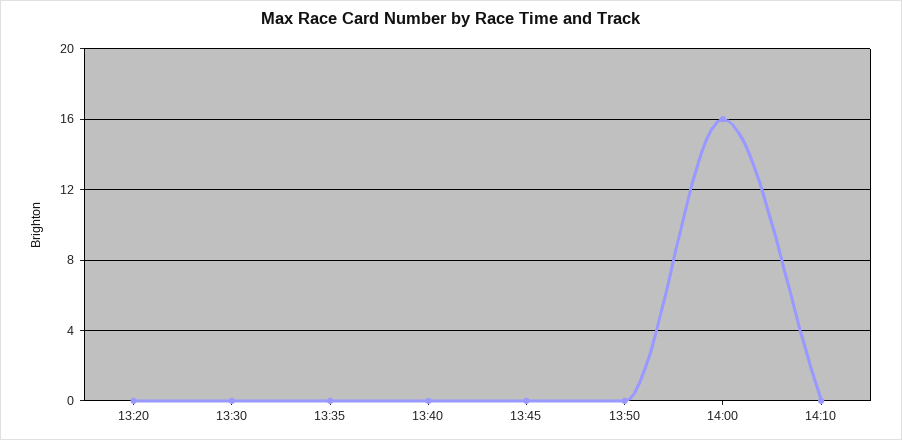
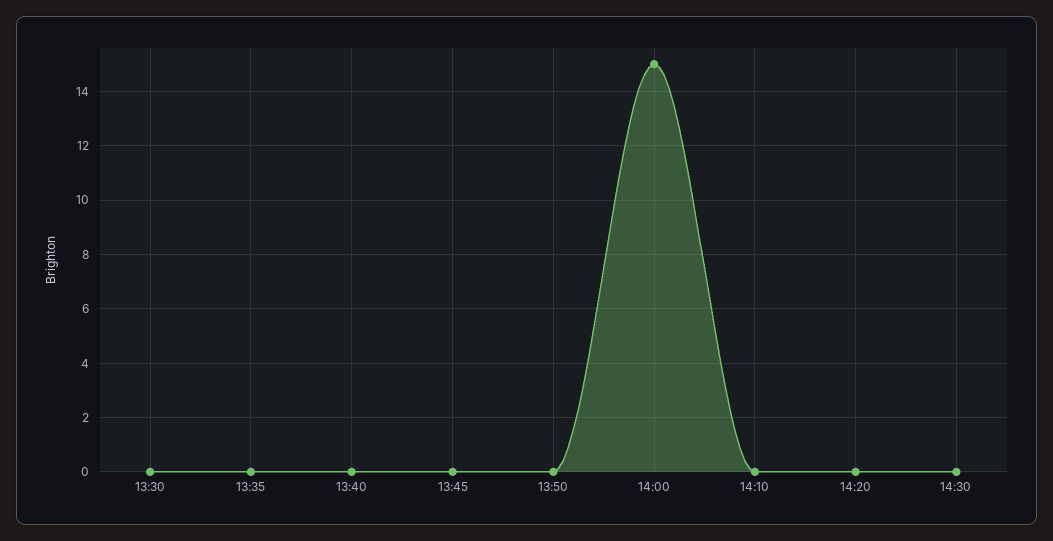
13:20: 0 -> none
14:00: 16 -> 15
14:20: none -> 0
14:30: none -> 0

